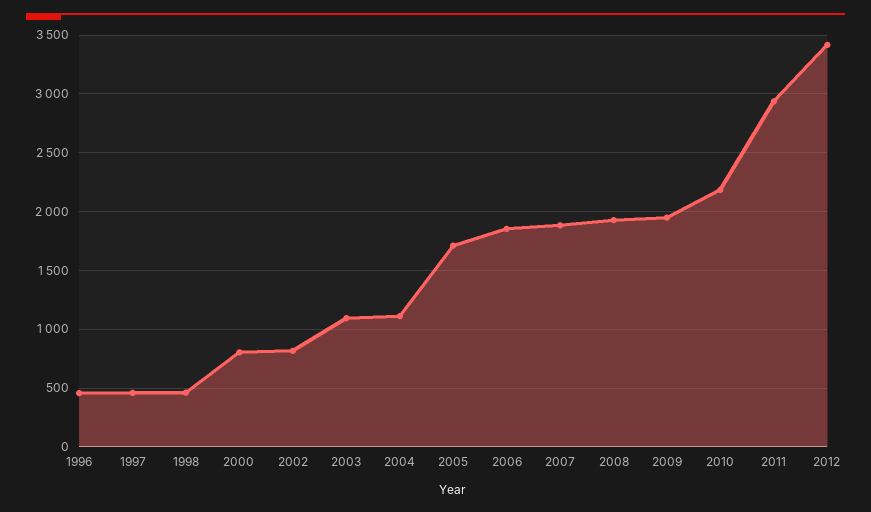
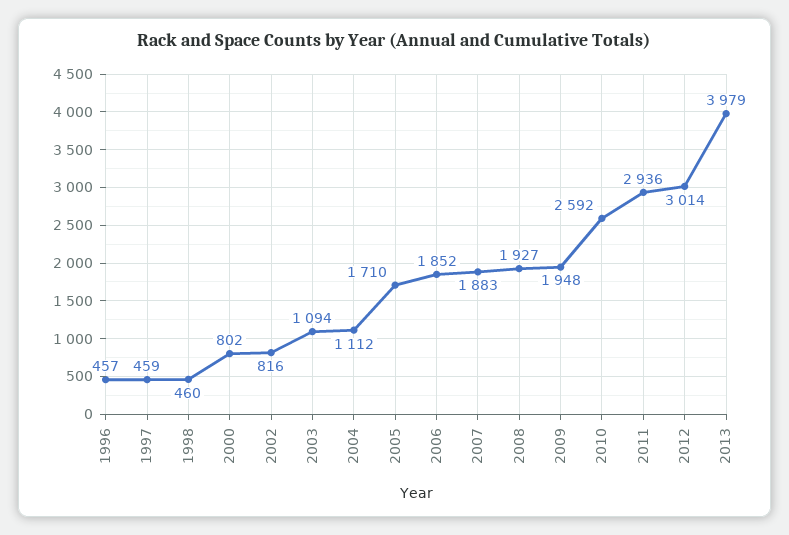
2010: 2200 -> 2592
2012: 3400 -> 3014
2013: none -> 3979

